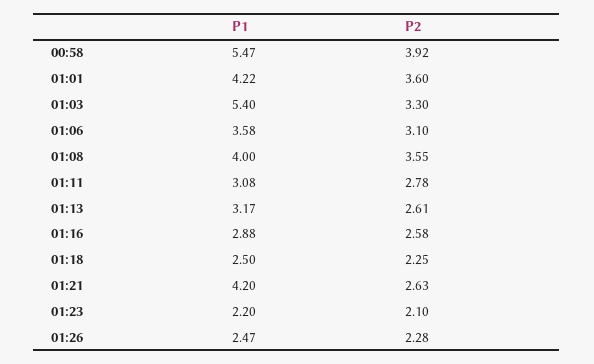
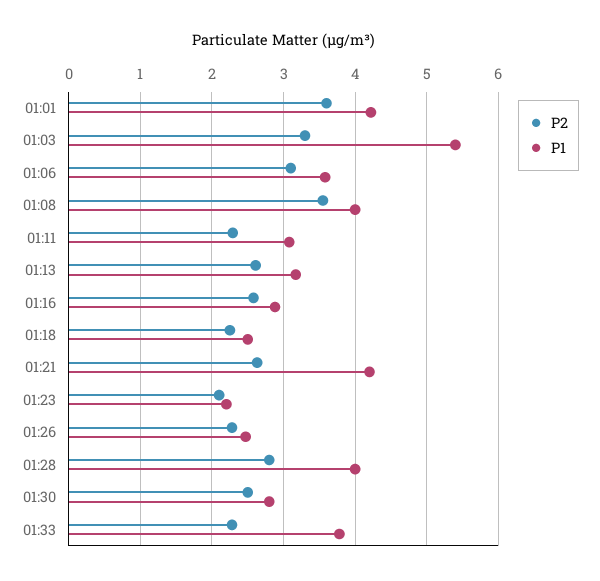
P1, 00:58: 5.47 -> none
P2, 00:58: 3.92 -> none
P2, 01:11: 2.78 -> 2.3
P2, 01:28: none -> 2.8
P1, 01:28: none -> 4
P2, 01:30: none -> 2.5
P1, 01:30: none -> 2.8
P2, 01:33: none -> 2.3
P1, 01:33: none -> 3.8

